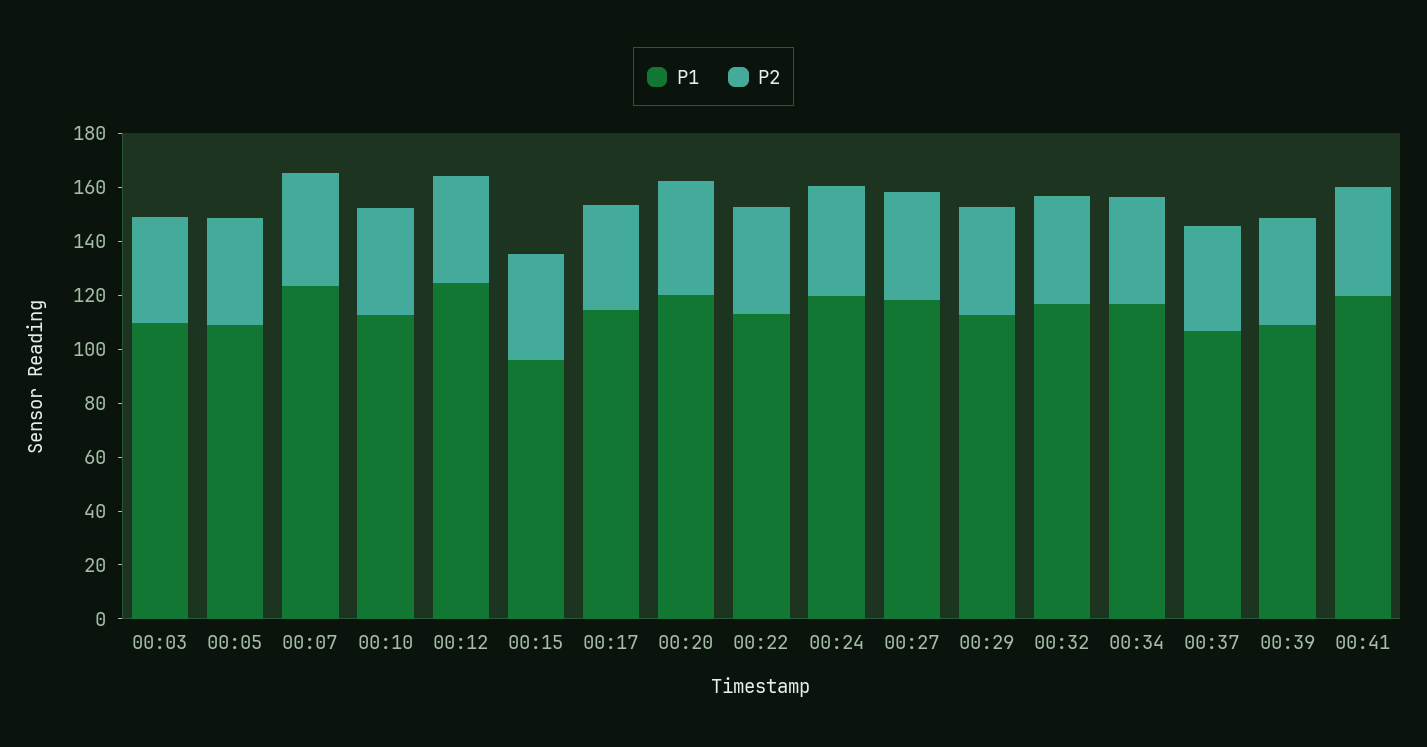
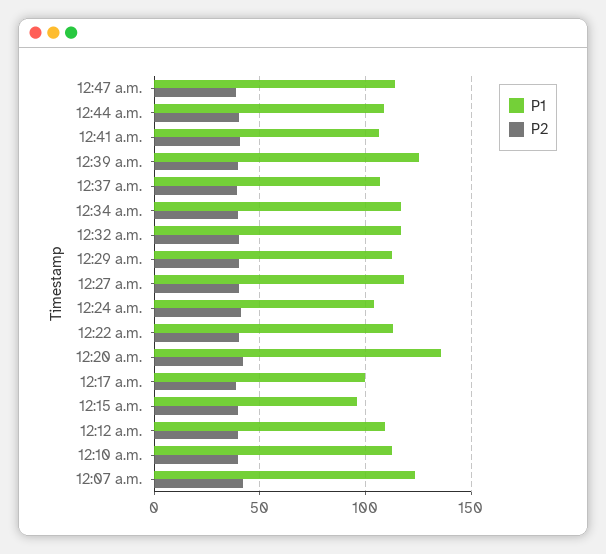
P1, 00:03: 110 -> none
P2, 00:03: 40 -> none
P1, 00:05: 110 -> none
P2, 00:05: 40 -> none
P1, 00:12: 125 -> 110
P1, 00:17: 115 -> 100
P1, 00:20: 120 -> 135
P1, 00:24: 120 -> 105
P1, 00:39: 110 -> 125
P1, 00:41: 120 -> 105
P1, 12:47 a.m.: none -> 115
P2, 12:47 a.m.: none -> 40
P1, 12:44 a.m.: none -> 110
P2, 12:44 a.m.: none -> 40

